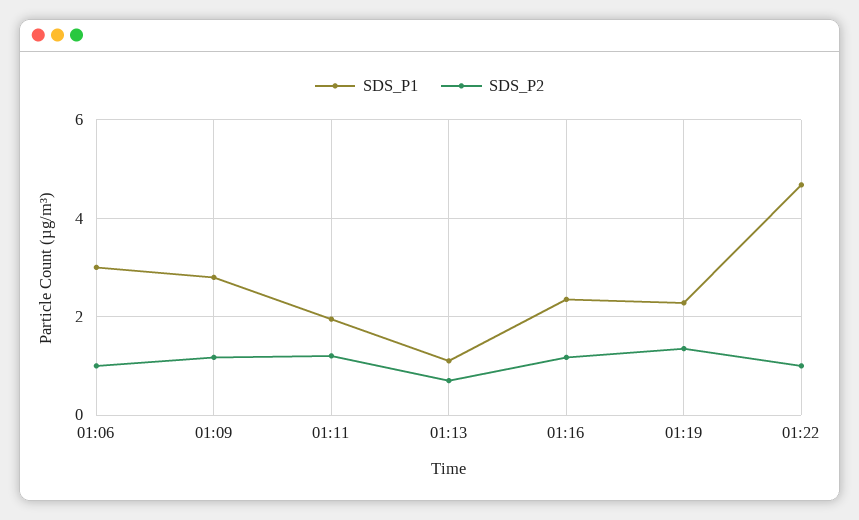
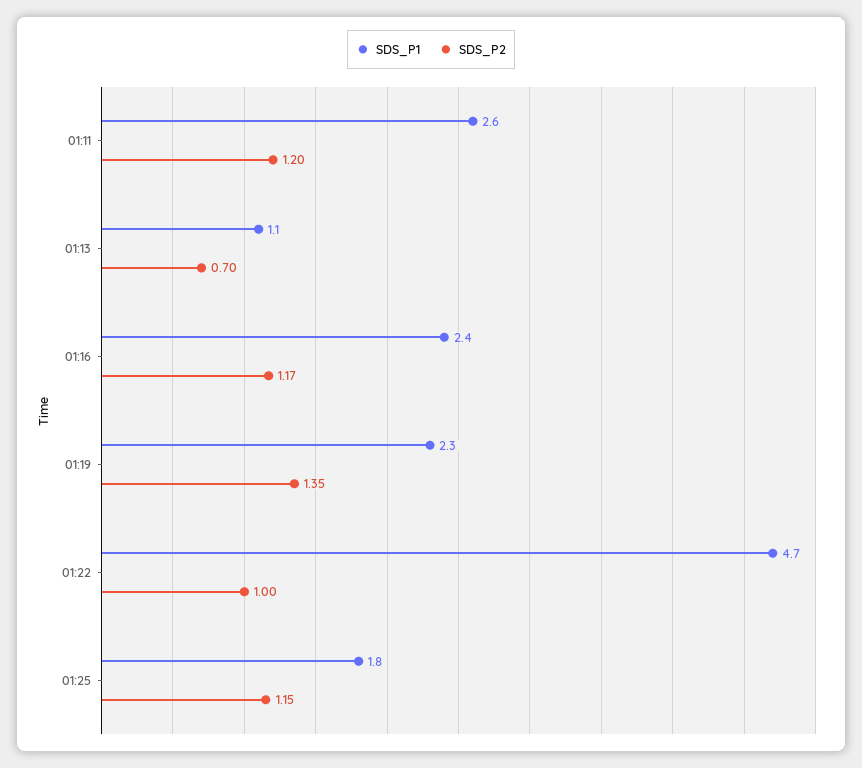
SDS_P1, 01:06: 3 -> none
SDS_P2, 01:06: 1 -> none
SDS_P1, 01:09: 2.8 -> none
SDS_P2, 01:09: 1.2 -> none
SDS_P1, 01:11: 2 -> 2.6
SDS_P1, 01:25: none -> 1.8
SDS_P2, 01:25: none -> 1.15

